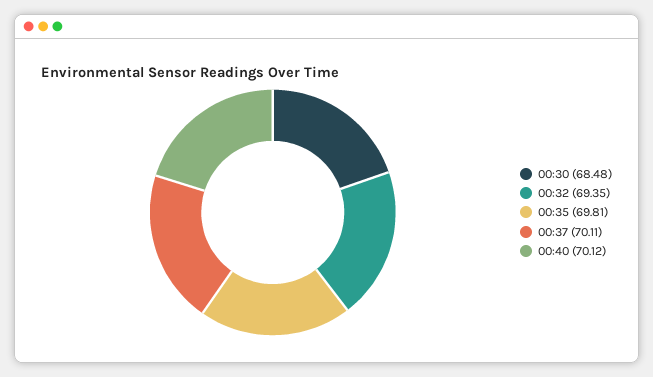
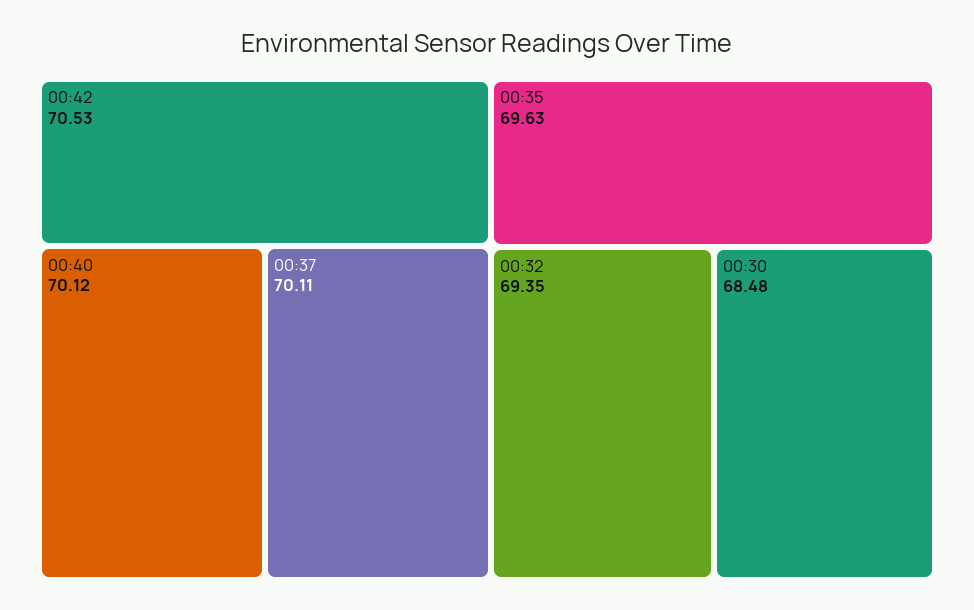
00:35: 69.81 -> 69.63
00:42: none -> 70.53

